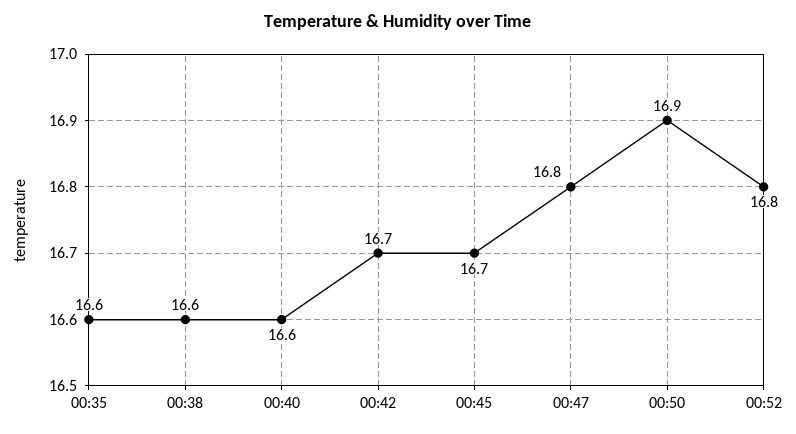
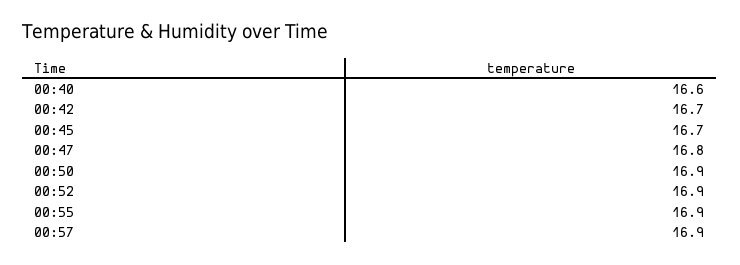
00:35: 16.6 -> none
00:38: 16.6 -> none
00:52: 16.8 -> 16.9
00:55: none -> 16.9
00:57: none -> 16.9

